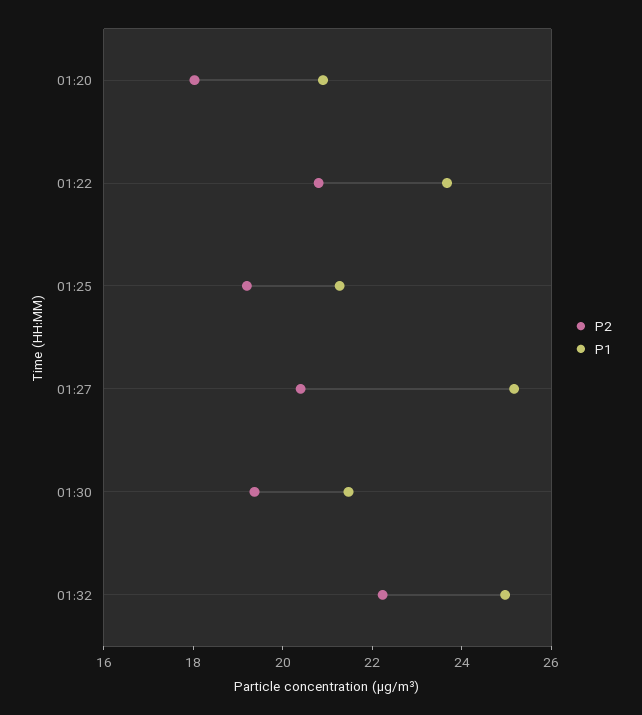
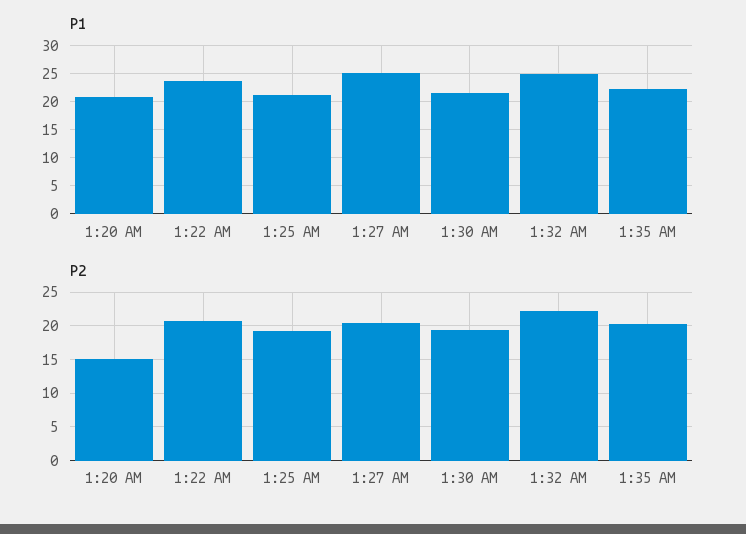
P2, 01:20: 18 -> 15
P1, 1:35 AM: none -> 22.5
P2, 1:35 AM: none -> 20

